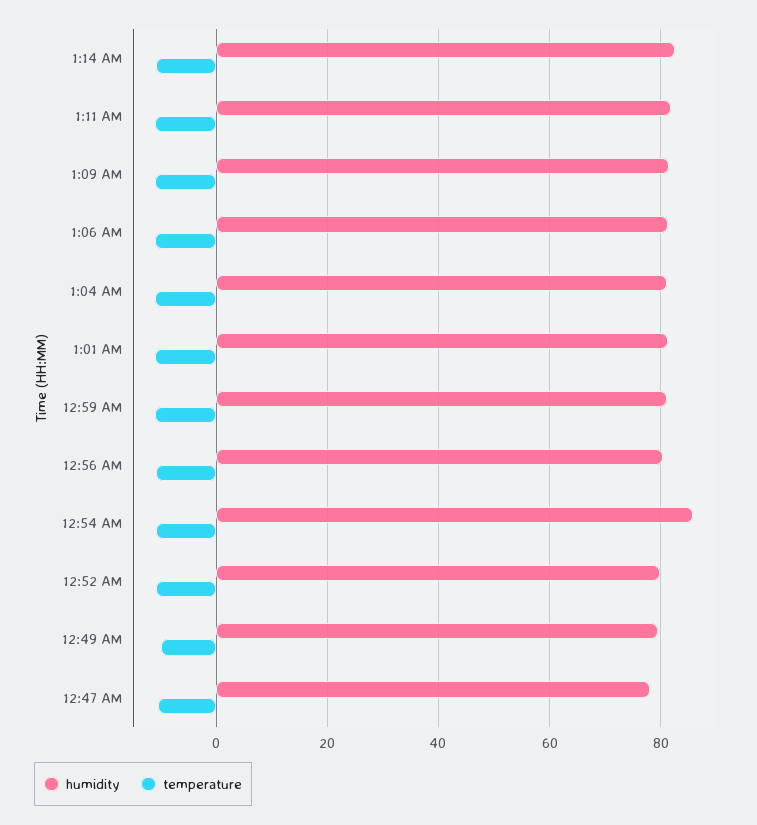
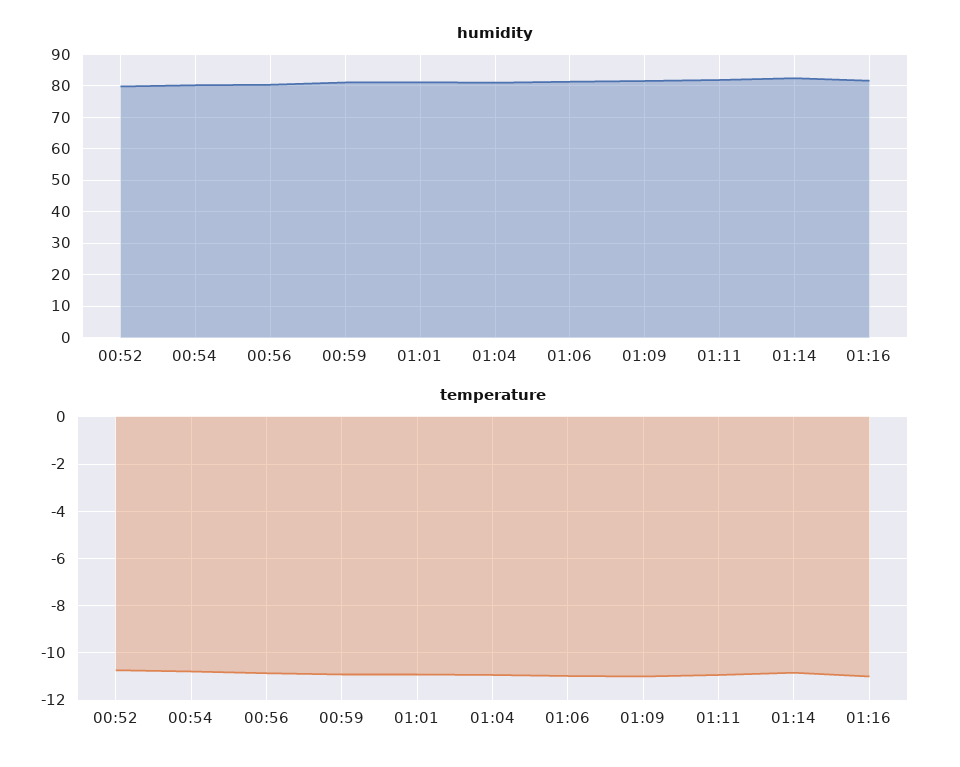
humidity, 12:54 AM: 86 -> 80
humidity, 12:49 AM: 80 -> none
temperature, 12:49 AM: -10 -> none
humidity, 12:47 AM: 78 -> none
temperature, 12:47 AM: -10 -> none
humidity, 01:16: none -> 82
temperature, 01:16: none -> -11

